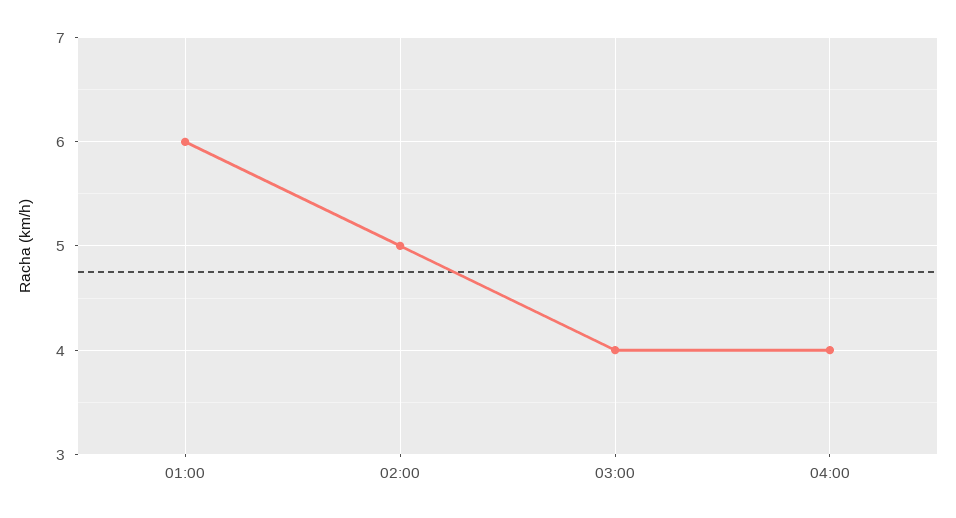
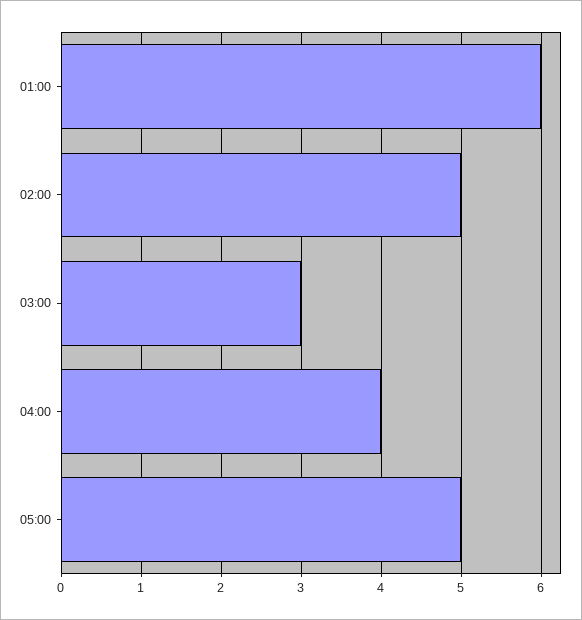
03:00: 4 -> 3
05:00: none -> 5

